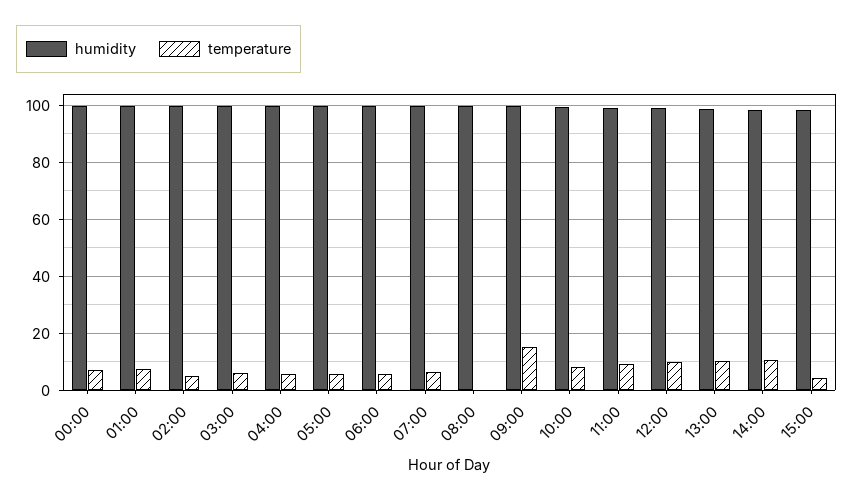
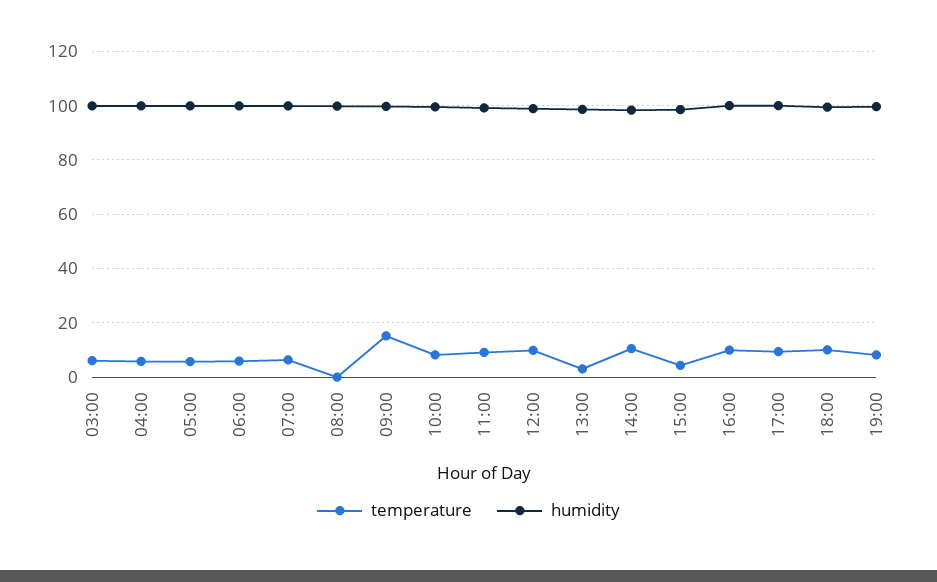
humidity, 00:00: 100 -> none
temperature, 00:00: 7.5 -> none
humidity, 01:00: 100 -> none
temperature, 01:00: 7.5 -> none
humidity, 02:00: 100 -> none
temperature, 02:00: 5 -> none
temperature, 13:00: 10 -> 2.5
temperature, 16:00: none -> 10
humidity, 16:00: none -> 100
temperature, 17:00: none -> 10
humidity, 17:00: none -> 100
temperature, 18:00: none -> 10
humidity, 18:00: none -> 100
temperature, 19:00: none -> 7.5
humidity, 19:00: none -> 100

